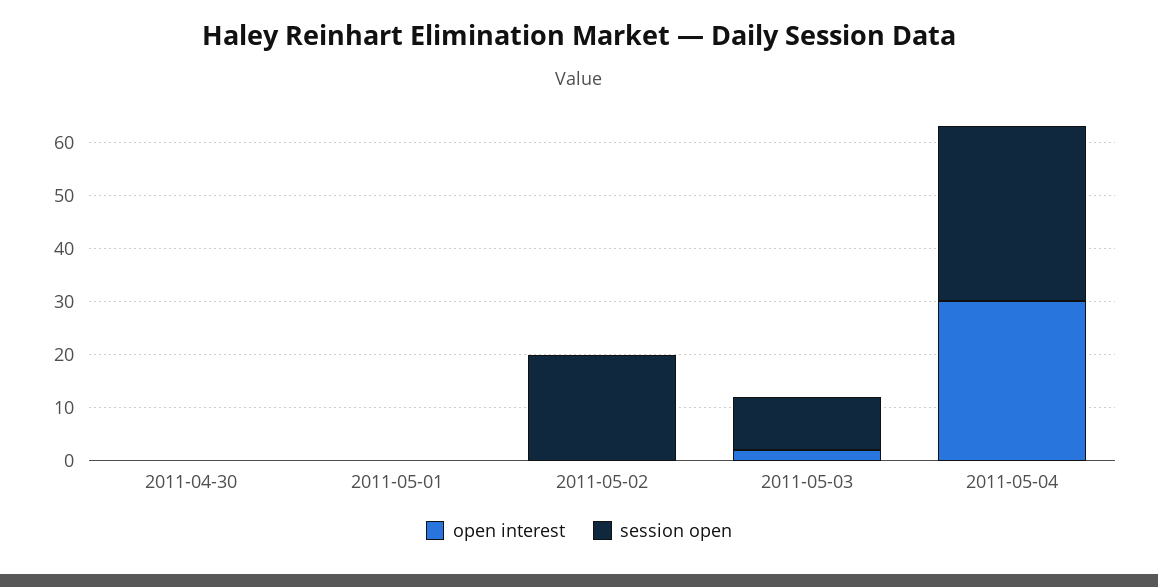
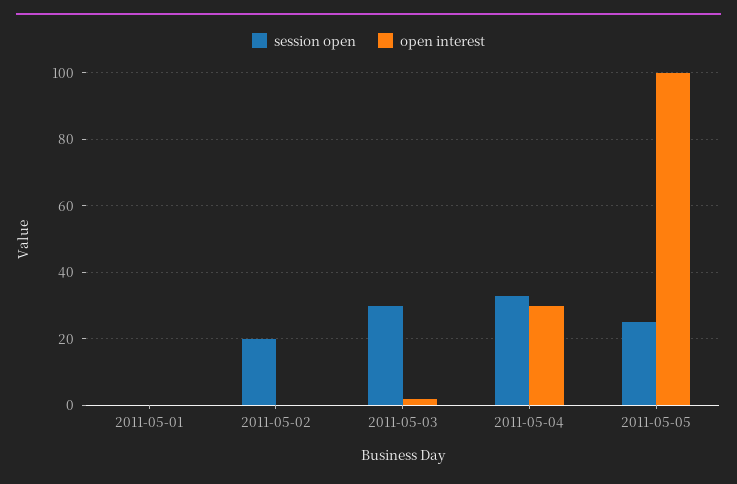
open interest, 2011-04-30: 0 -> none
session open, 2011-04-30: 0 -> none
session open, 2011-05-03: 10 -> 30
session open, 2011-05-05: none -> 25
open interest, 2011-05-05: none -> 100

